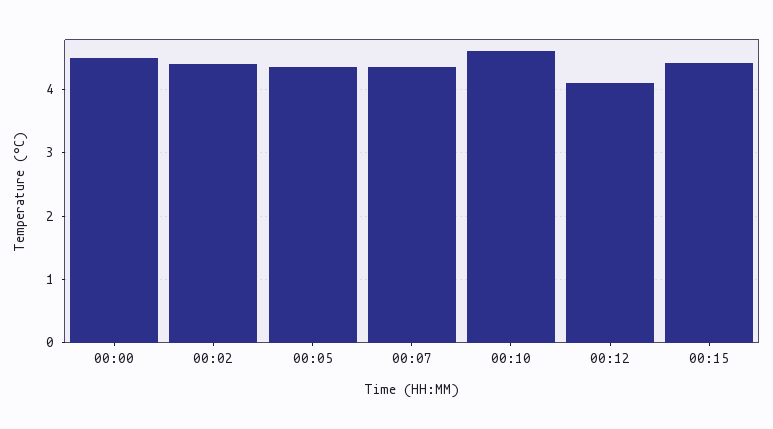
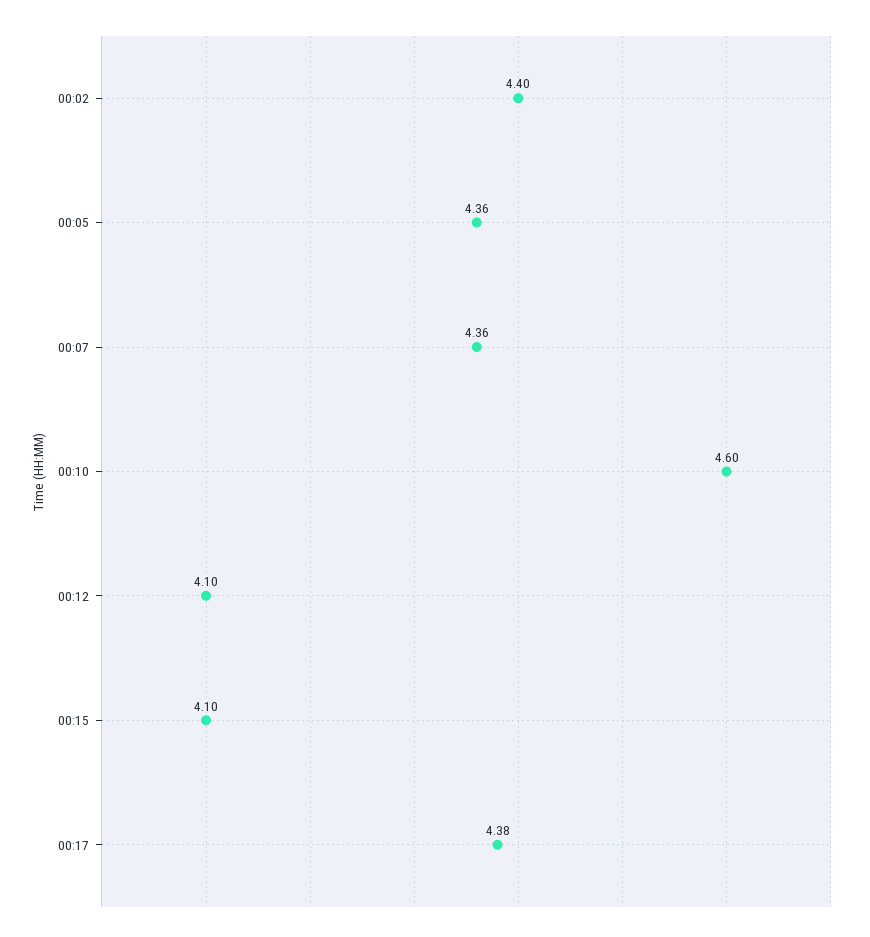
00:00: 4.5 -> none
00:15: 4.4 -> 4.1
00:17: none -> 4.38

